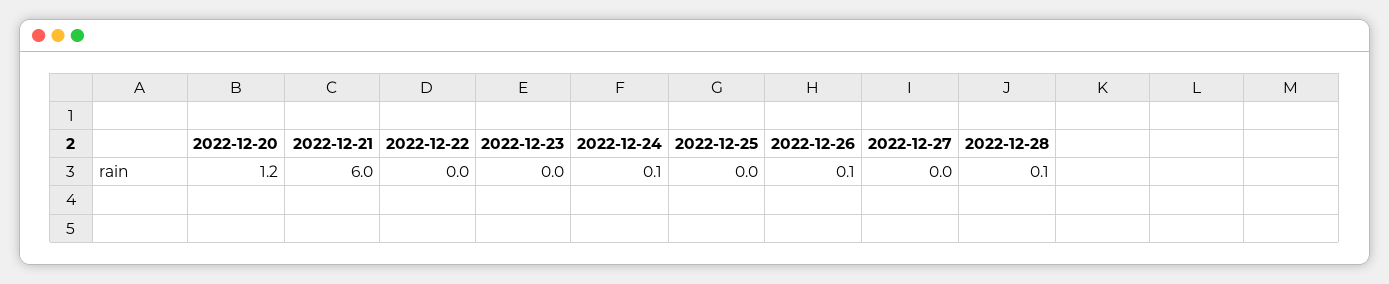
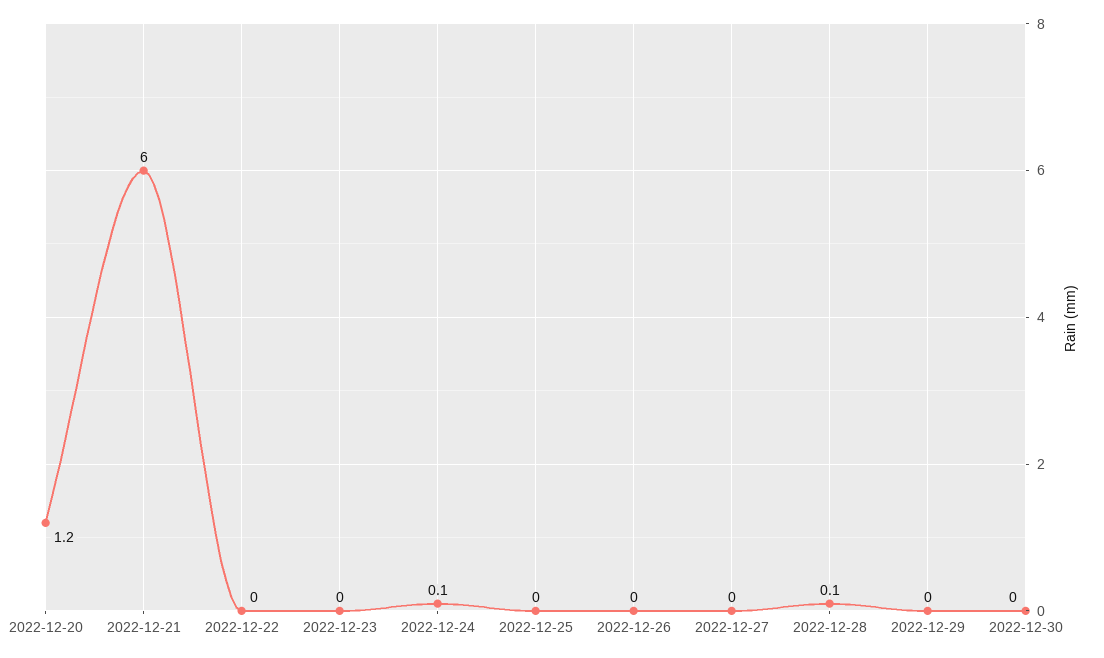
2022-12-26: 0.1 -> 0
2022-12-29: none -> 0
2022-12-30: none -> 0

